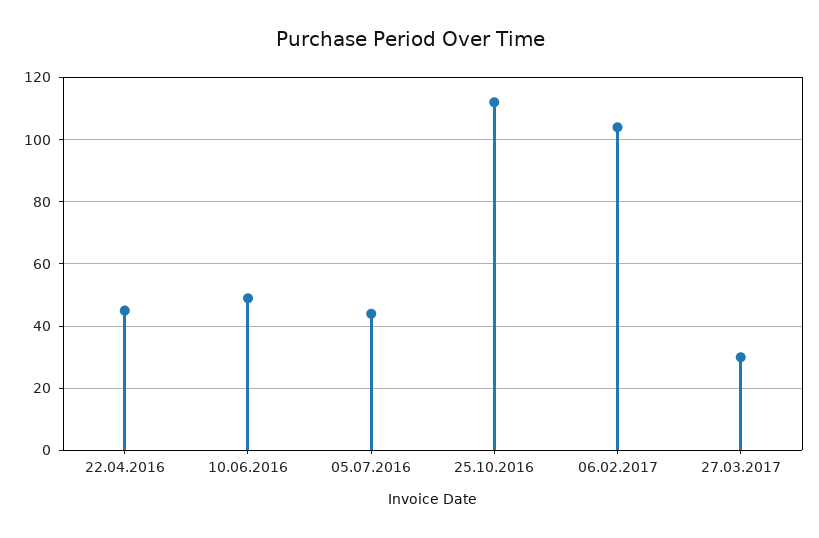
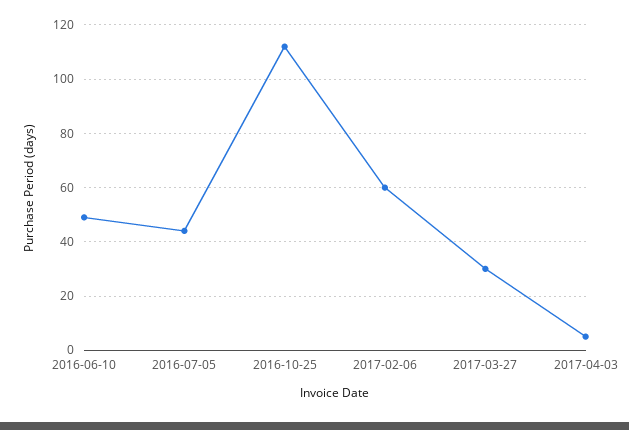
22.04.2016: 45 -> none
06.02.2017: 105 -> 60
2017-04-03: none -> 5

